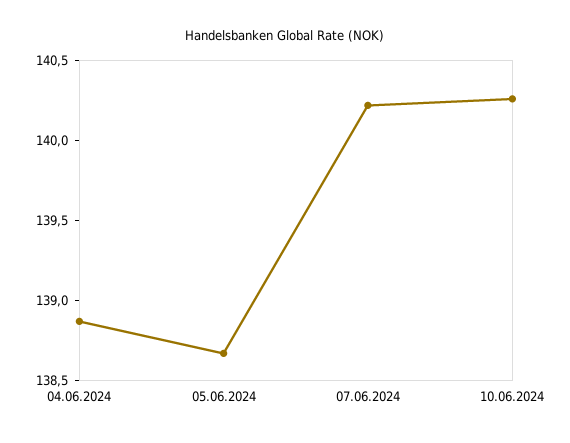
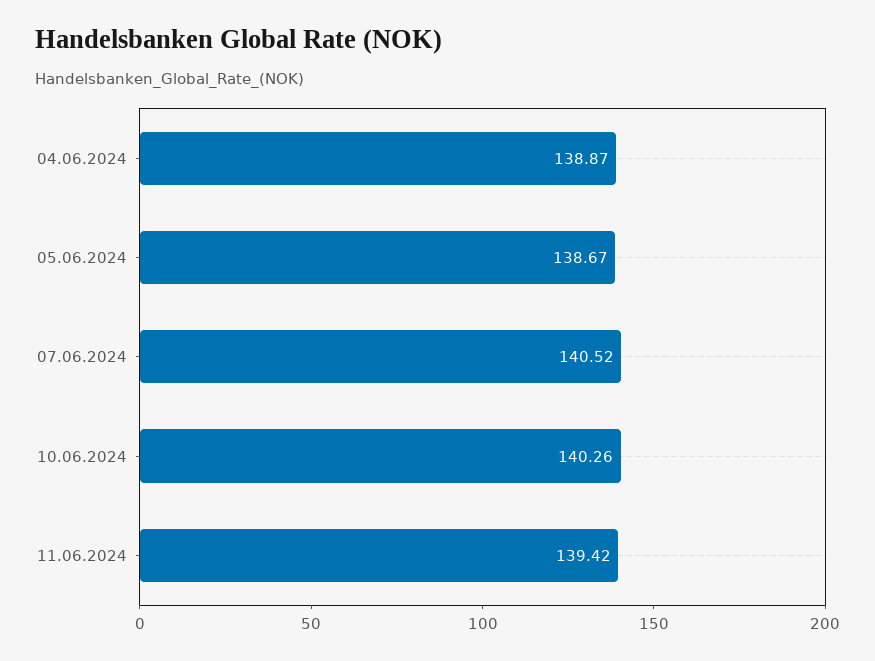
07.06.2024: 140.2 -> 140.52
11.06.2024: none -> 139.42

